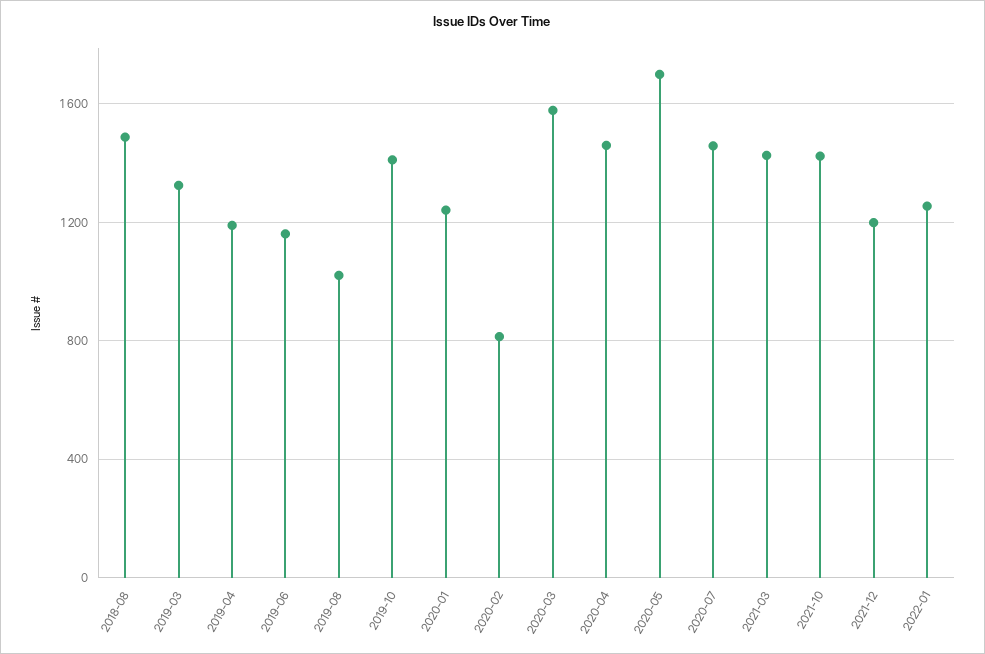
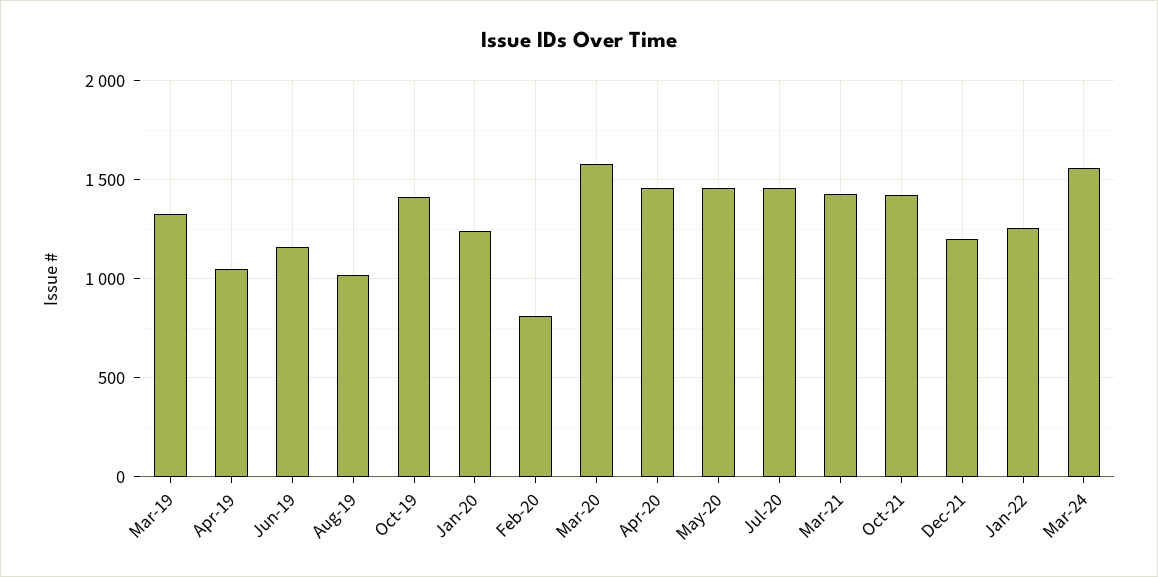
2018-08: 1500 -> none
2019-04: 1200 -> 1050
2020-05: 1700 -> 1450
Mar-24: none -> 1550

